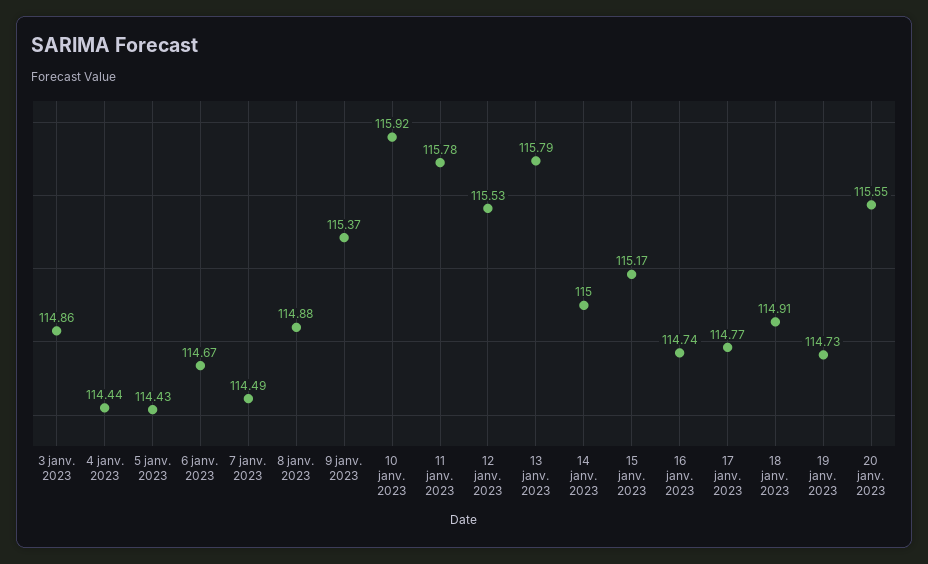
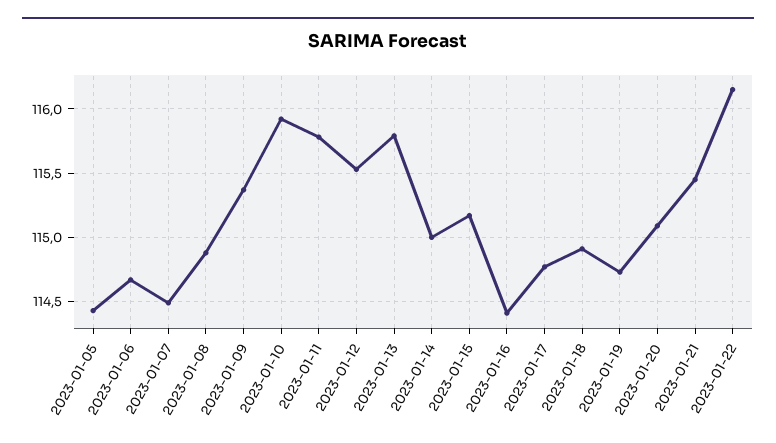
3 janv. 2023: 114.86 -> none
4 janv. 2023: 114.44 -> none
16 janv. 2023: 114.74 -> 114.4
20 janv. 2023: 115.55 -> 115.1
2023-01-21: none -> 115.45
2023-01-22: none -> 116.15

